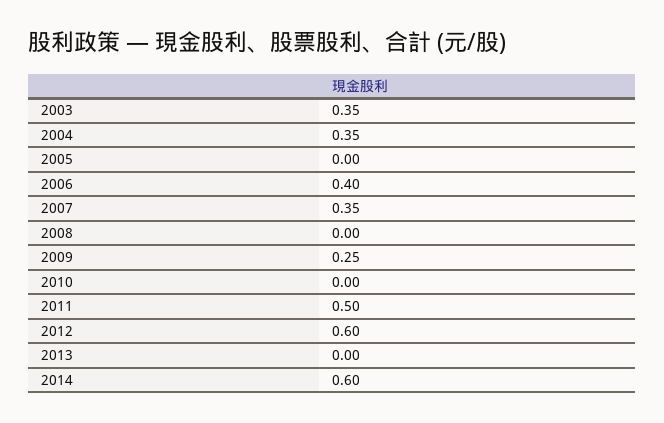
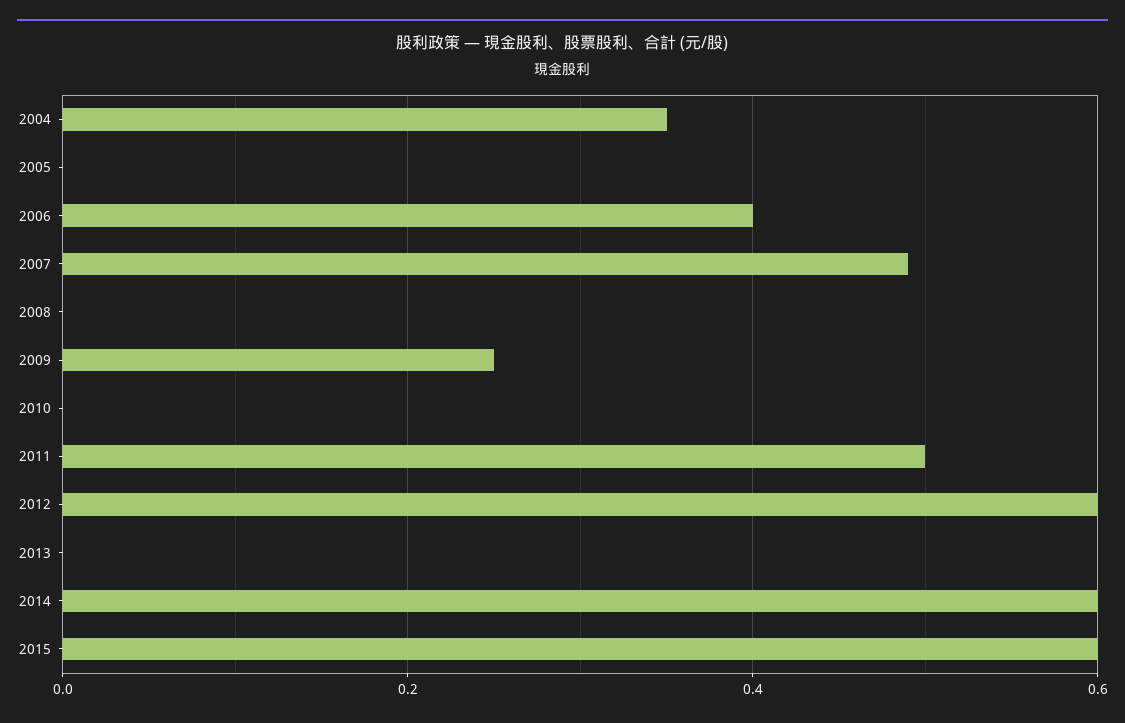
2003: 0.35 -> none
2007: 0.35 -> 0.5
2015: none -> 0.6

